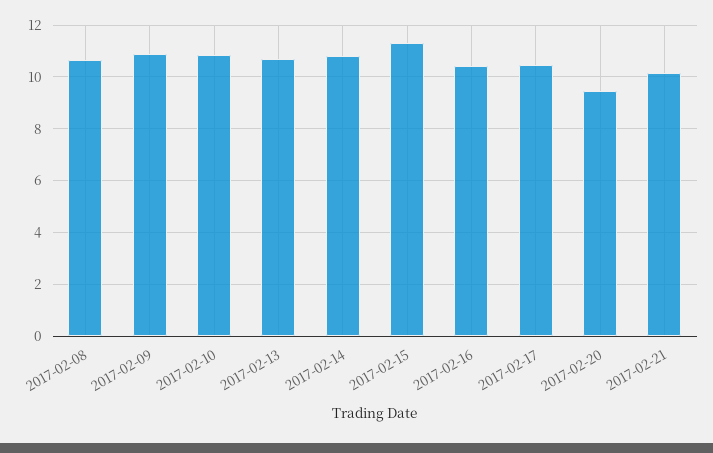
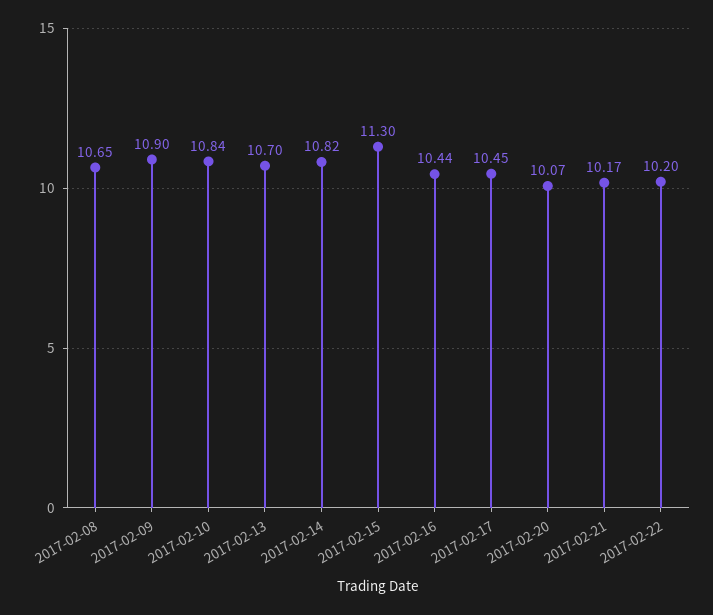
2017-02-20: 9.5 -> 10.07
2017-02-22: none -> 10.2

